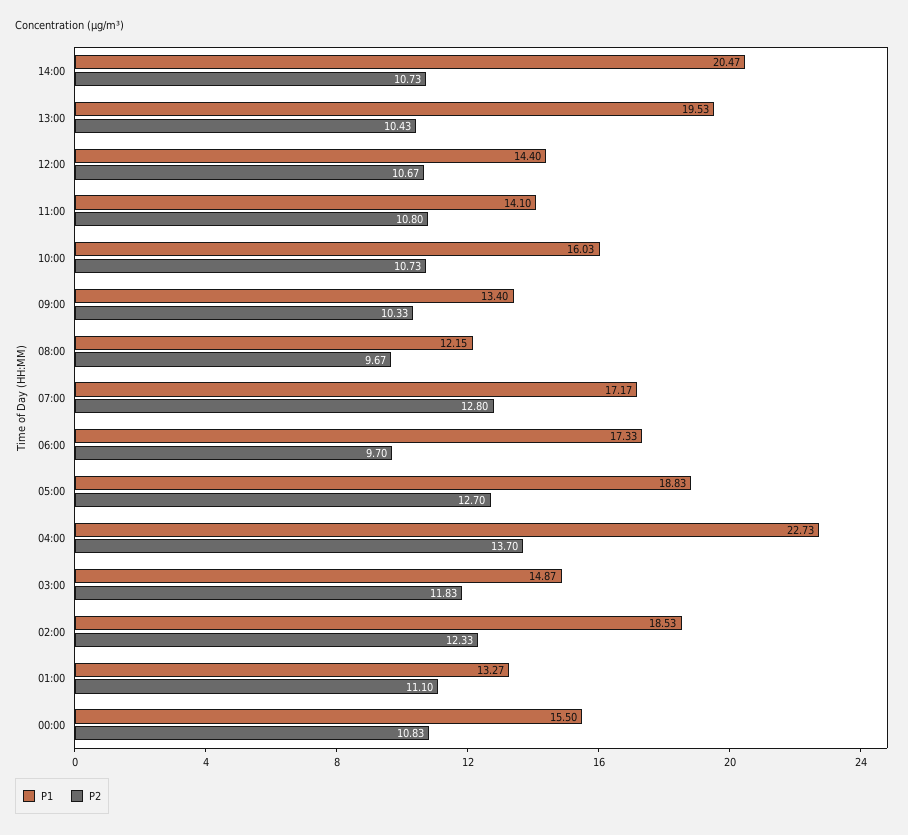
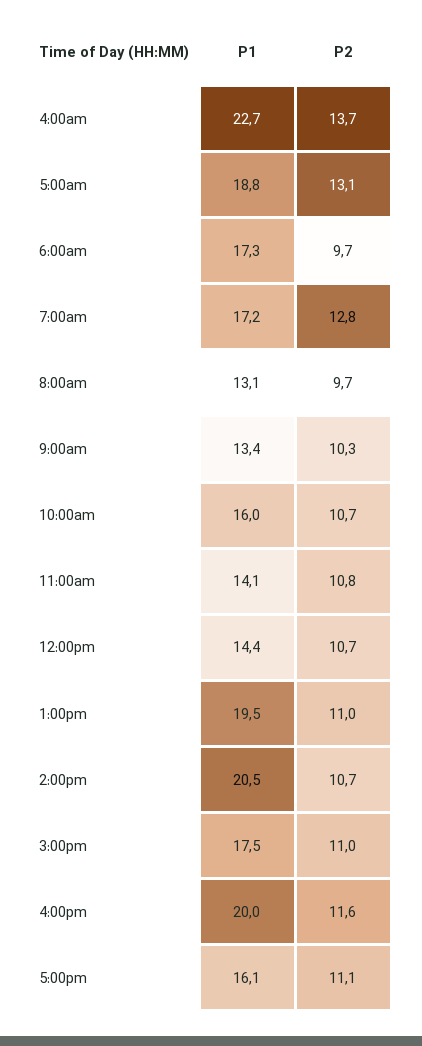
P2, 13:00: 10.43 -> 11
P1, 08:00: 12.15 -> 13.1
P2, 05:00: 12.7 -> 13.1
P1, 03:00: 14.87 -> none
P2, 03:00: 11.83 -> none
P1, 02:00: 18.53 -> none
P2, 02:00: 12.33 -> none
P1, 01:00: 13.27 -> none
P2, 01:00: 11.1 -> none
P1, 00:00: 15.5 -> none
P2, 00:00: 10.83 -> none
P1, 3:00pm: none -> 17.5
P2, 3:00pm: none -> 11
P1, 4:00pm: none -> 20
P2, 4:00pm: none -> 11.6
P1, 5:00pm: none -> 16.1
P2, 5:00pm: none -> 11.1

